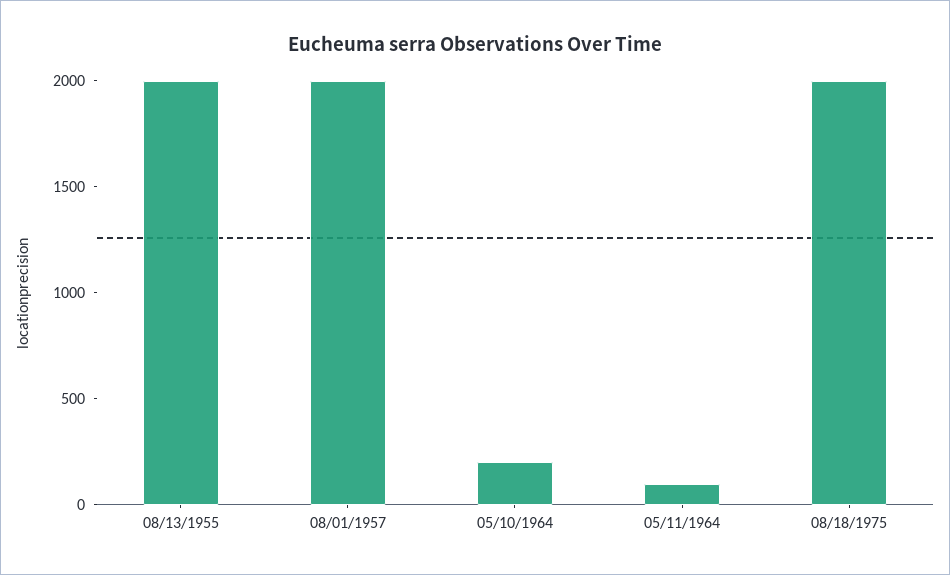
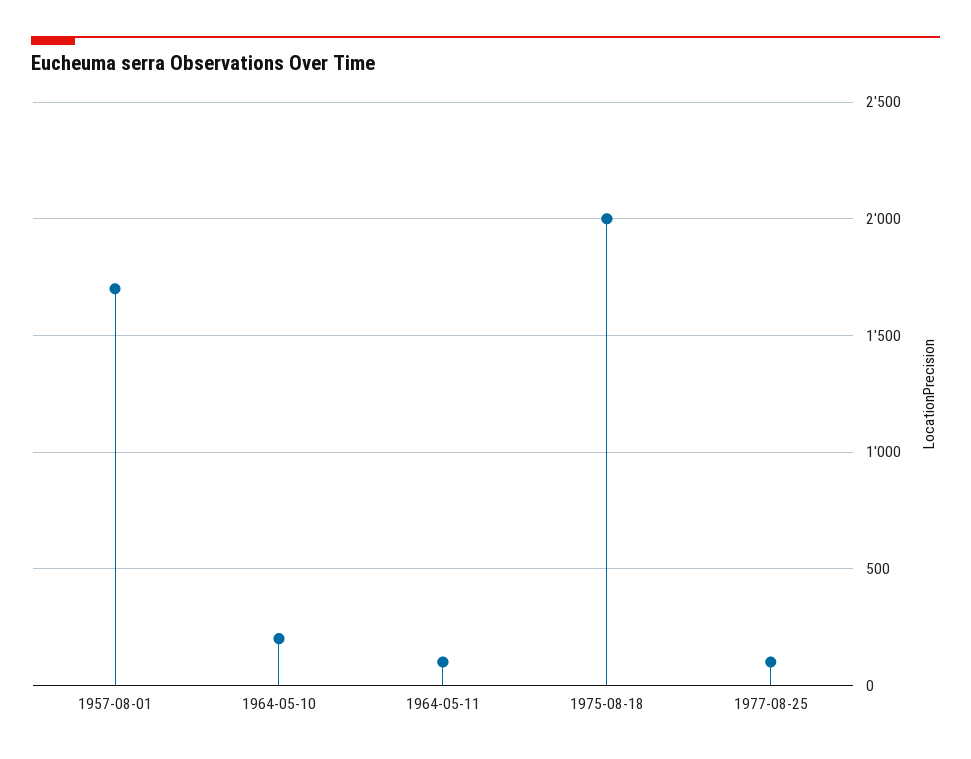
08/13/1955: 2000 -> none
08/01/1957: 2000 -> 1700
1977-08-25: none -> 100

